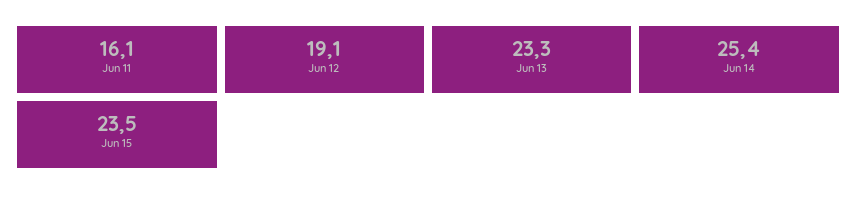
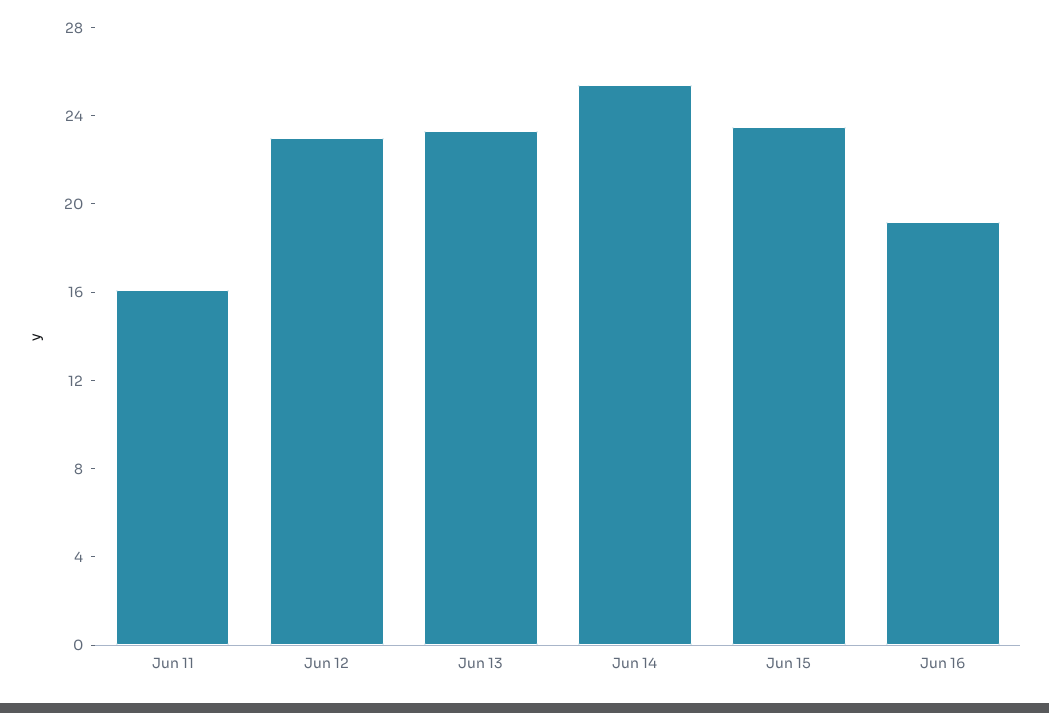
Jun 12: 19.1 -> 23
Jun 16: none -> 19

